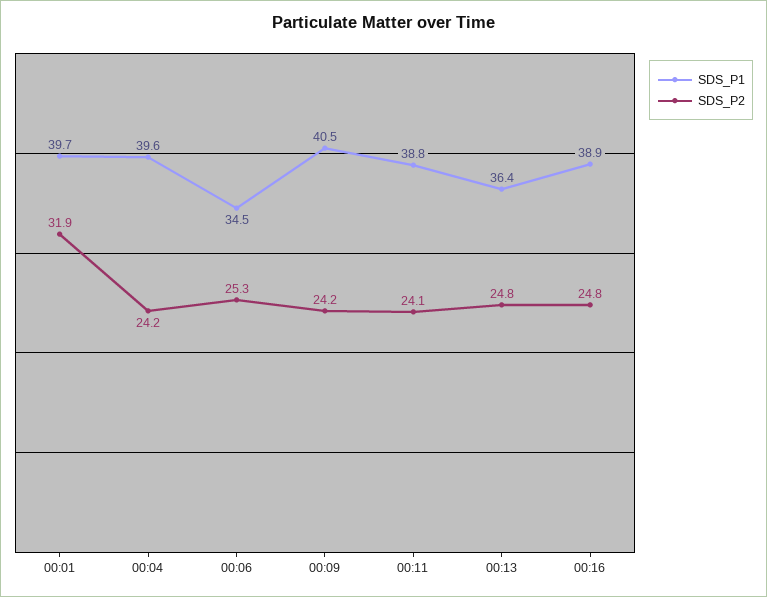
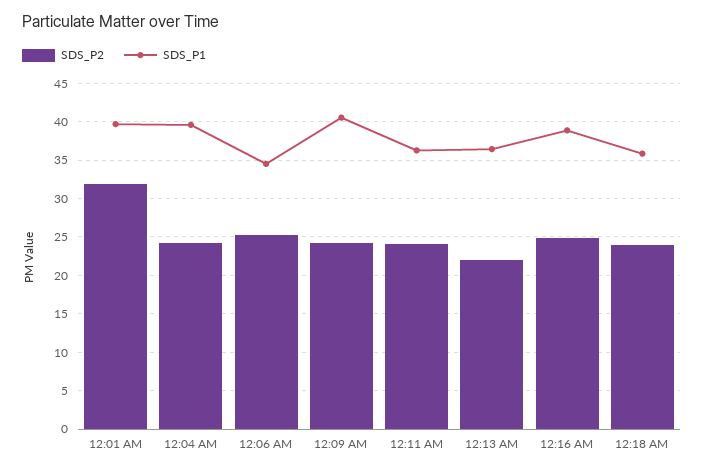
SDS_P1, 00:11: 38.8 -> 36
SDS_P2, 00:13: 24.8 -> 22
SDS_P2, 12:18 AM: none -> 24
SDS_P1, 12:18 AM: none -> 36

